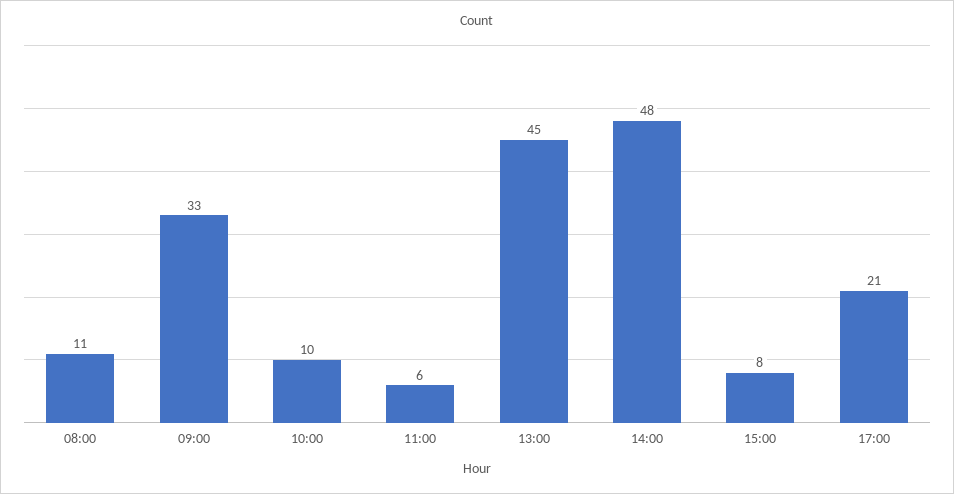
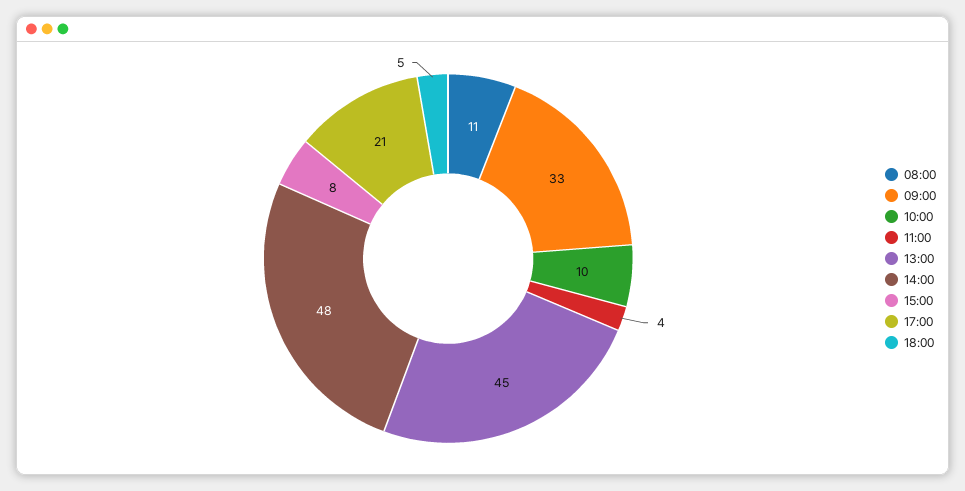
11:00: 6 -> 4
18:00: none -> 5

